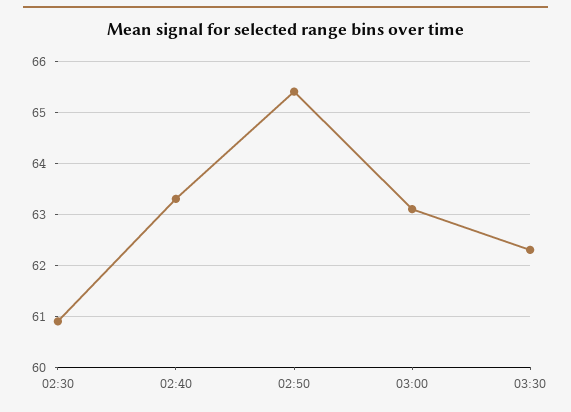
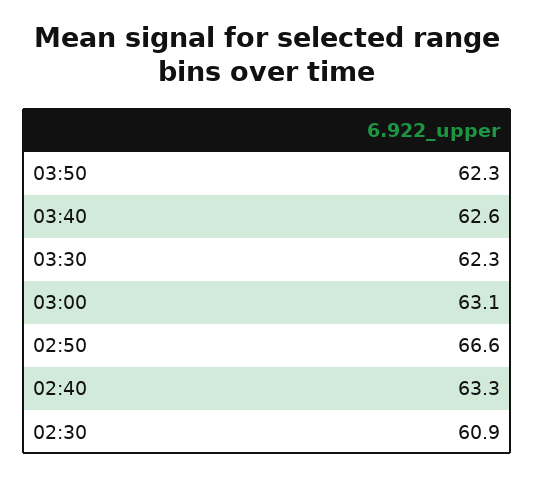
02:50: 65.5 -> 66.6
03:50: none -> 62.3
03:40: none -> 62.6

